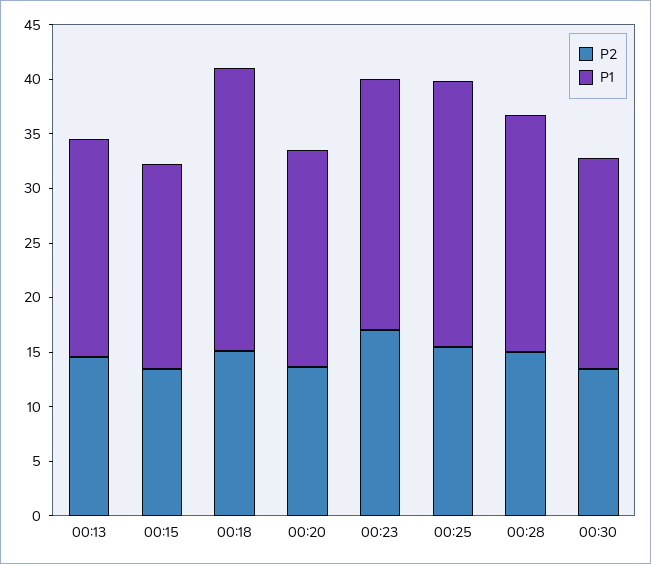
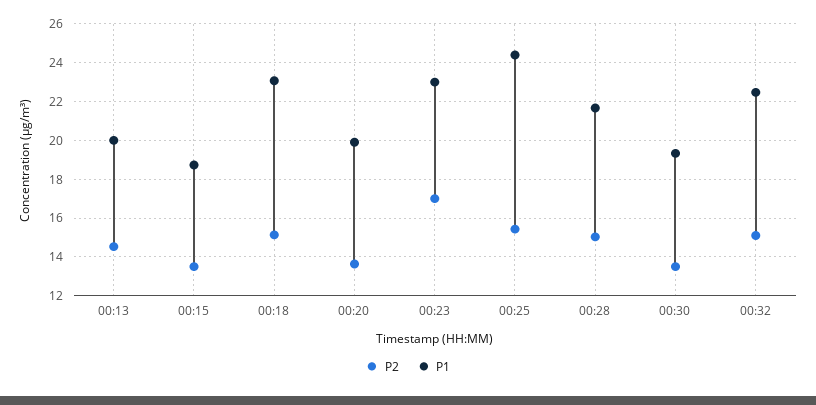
P1, 00:18: 26 -> 23
P2, 00:32: none -> 15
P1, 00:32: none -> 22.5

